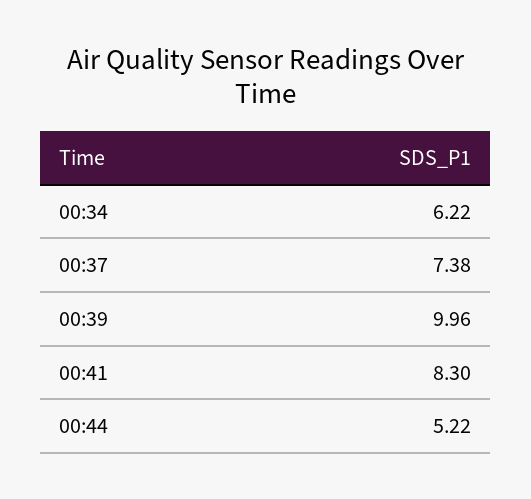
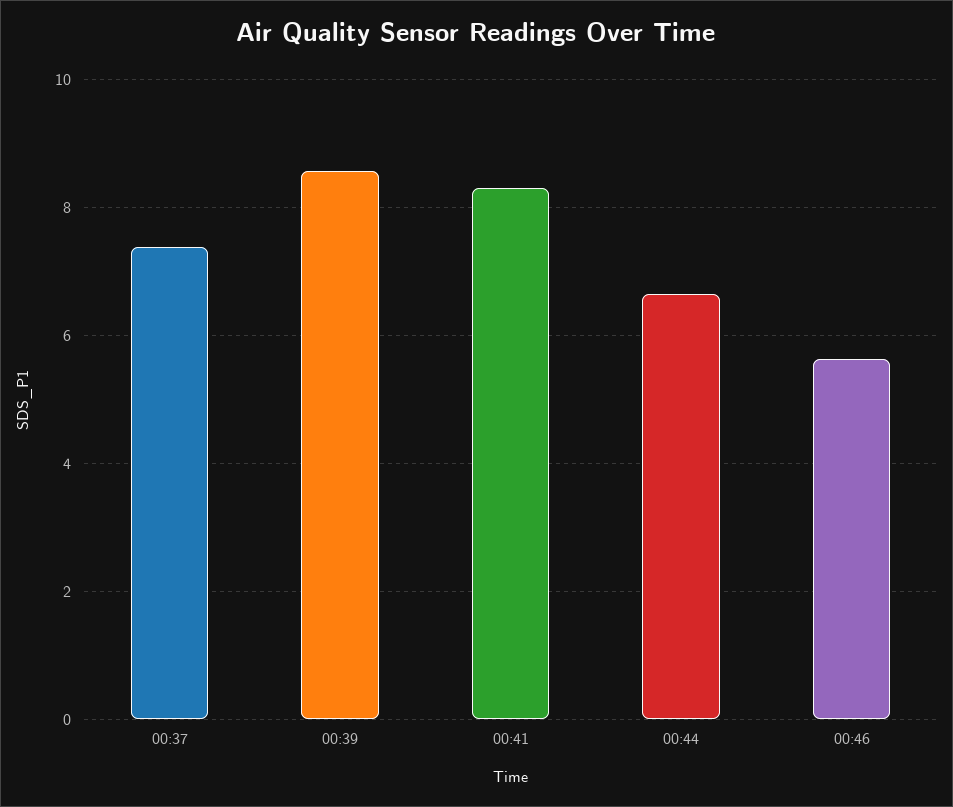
00:34: 6.22 -> none
00:39: 9.96 -> 8.6
00:44: 5.22 -> 6.6
00:46: none -> 5.6

